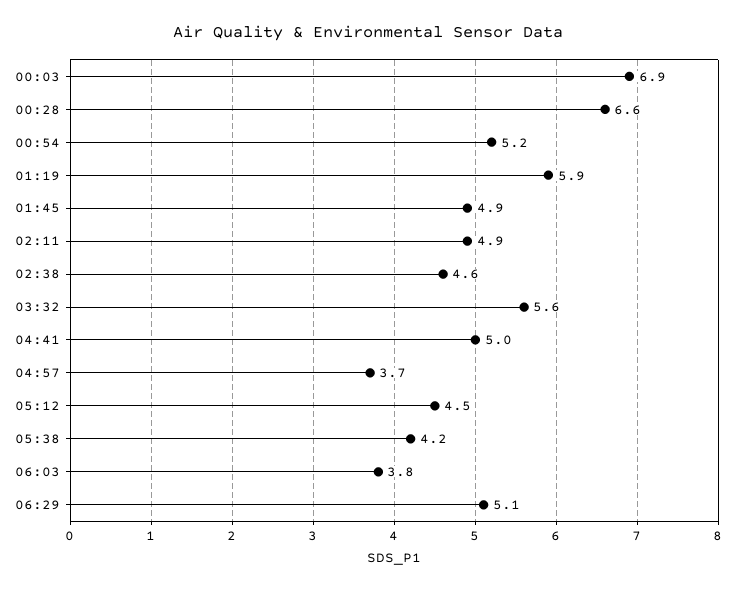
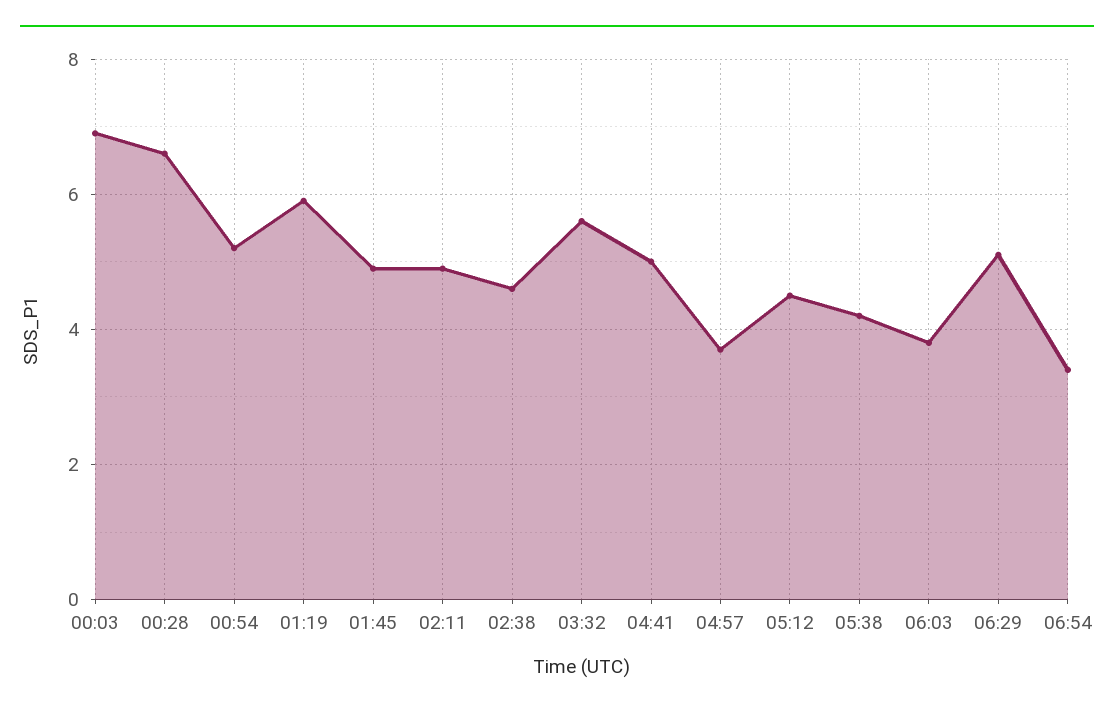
06:54: none -> 3.5

